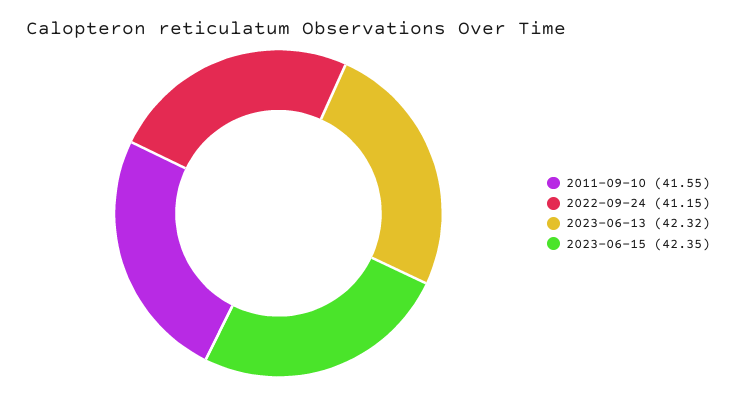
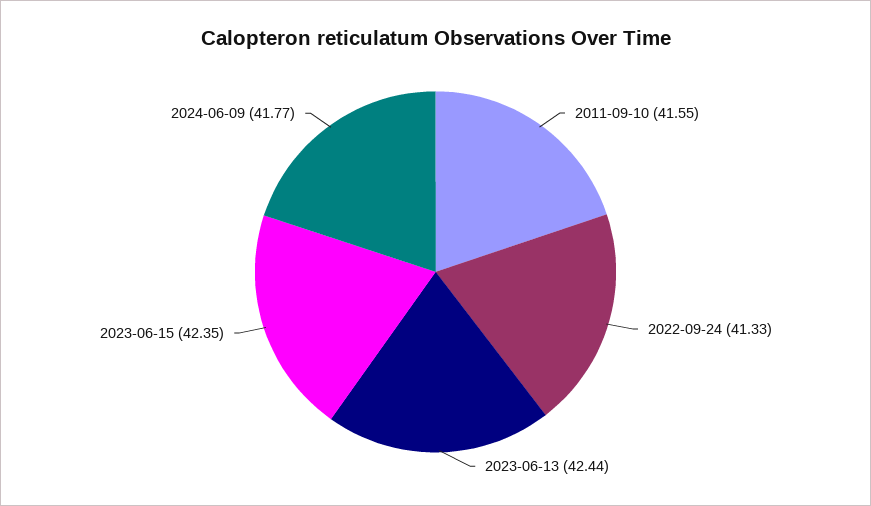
2022-09-24: 41.15 -> 41.33
2023-06-13: 42.32 -> 42.44
2024-06-09: none -> 41.77

